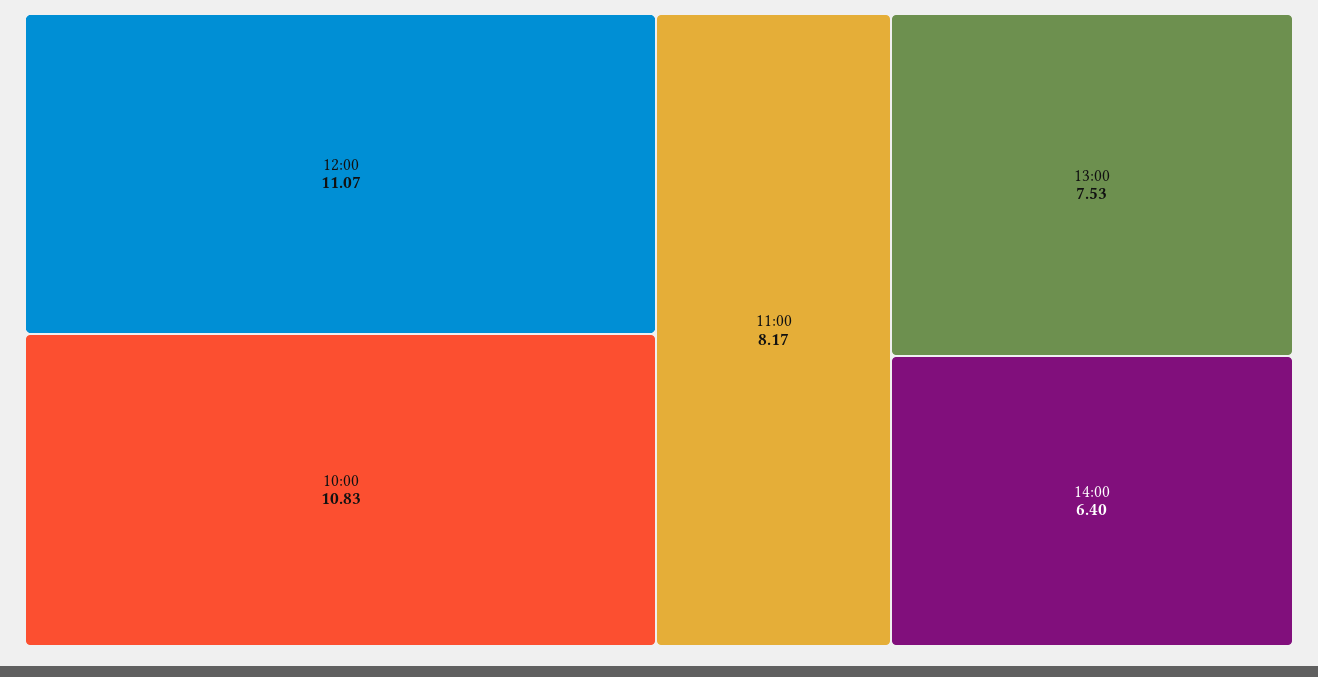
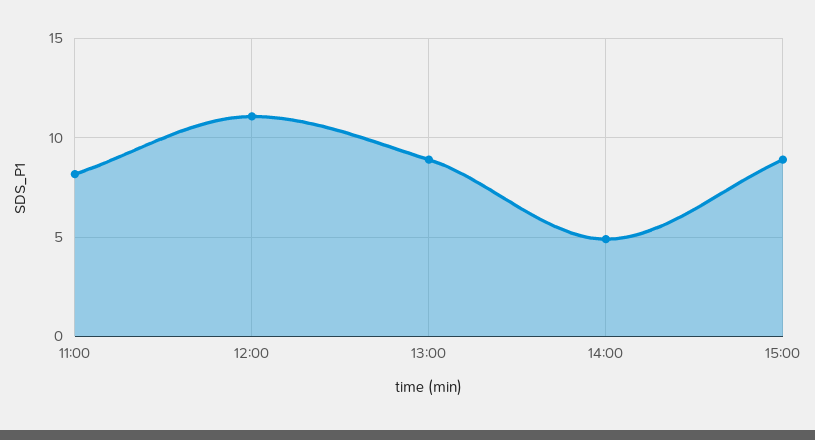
10:00: 10.83 -> none
13:00: 7.53 -> 9
14:00: 6.4 -> 5
15:00: none -> 9

